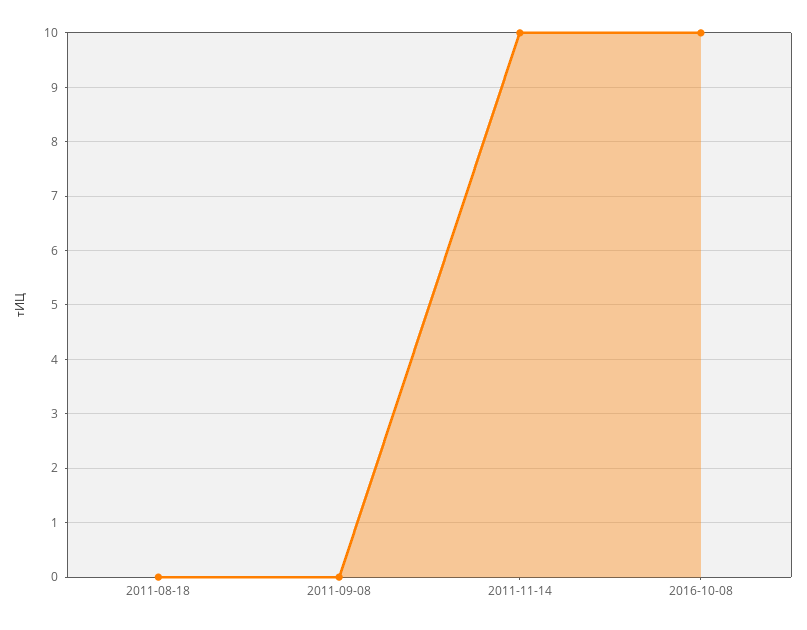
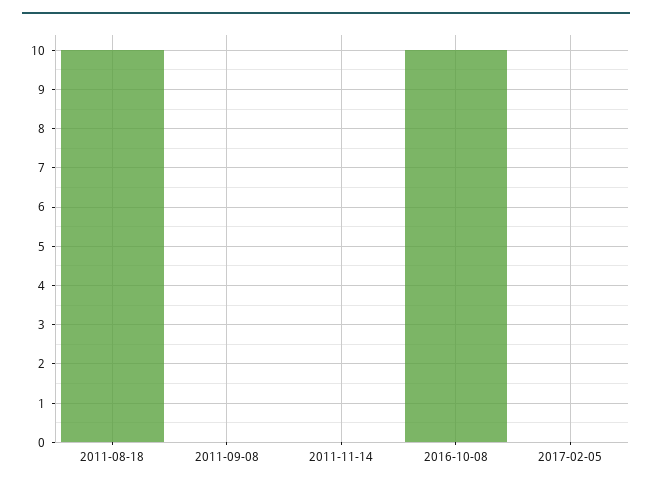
2011-08-18: 0 -> 10
2011-11-14: 10 -> 0
2017-02-05: none -> 0

